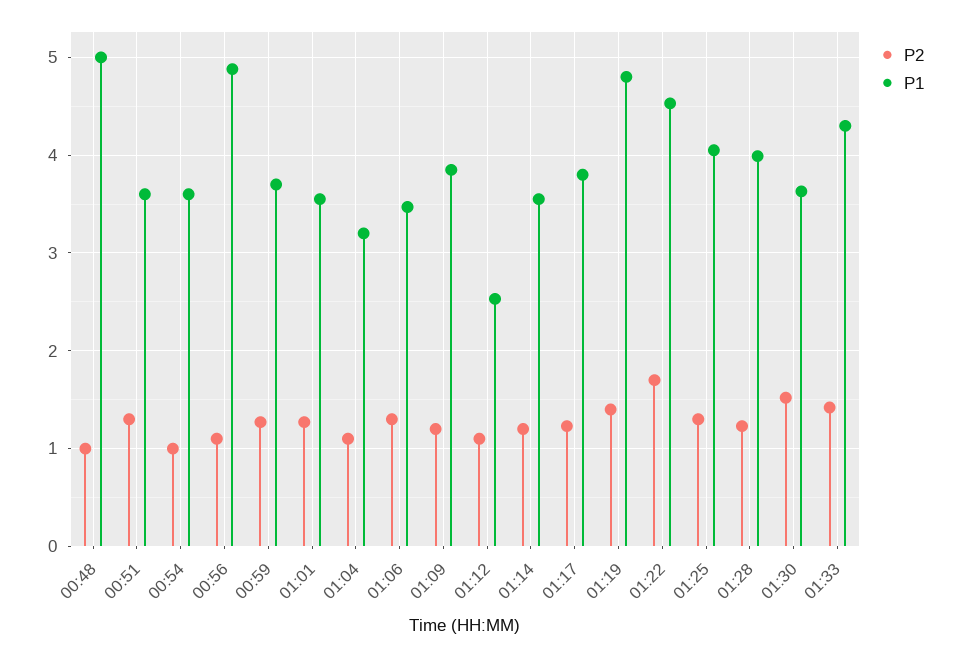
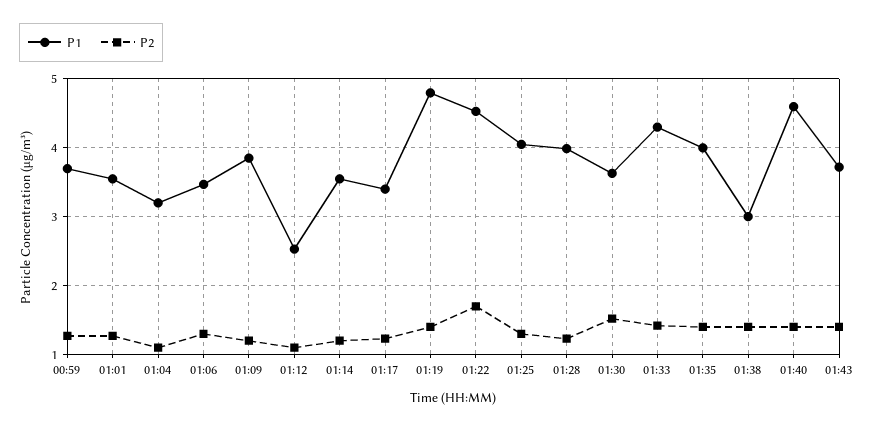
P2, 00:48: 1 -> none
P1, 00:48: 5 -> none
P2, 00:51: 1.3 -> none
P1, 00:51: 3.6 -> none
P2, 00:54: 1 -> none
P1, 00:54: 3.6 -> none
P2, 00:56: 1.1 -> none
P1, 00:56: 4.9 -> none
P1, 01:17: 3.8 -> 3.4
P1, 01:35: none -> 4
P2, 01:35: none -> 1.4
P1, 01:38: none -> 3
P2, 01:38: none -> 1.4
P1, 01:40: none -> 4.6
P2, 01:40: none -> 1.4
P1, 01:43: none -> 3.7
P2, 01:43: none -> 1.4

